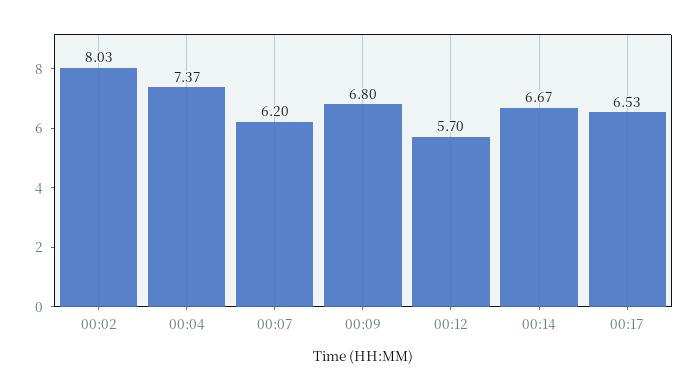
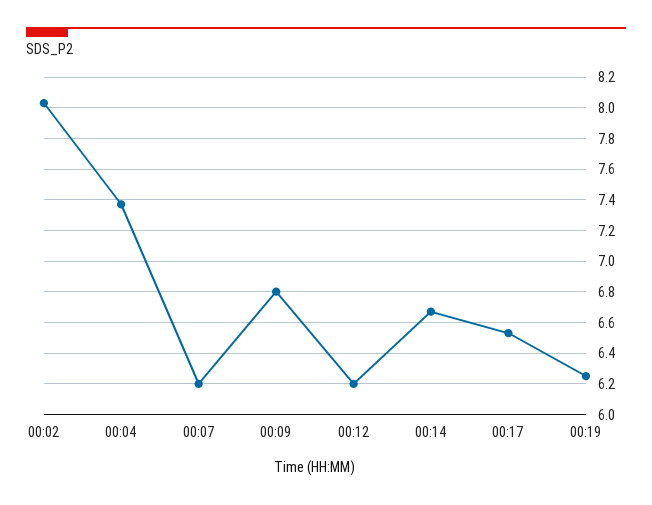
00:12: 5.7 -> 6.2
00:19: none -> 6.25

